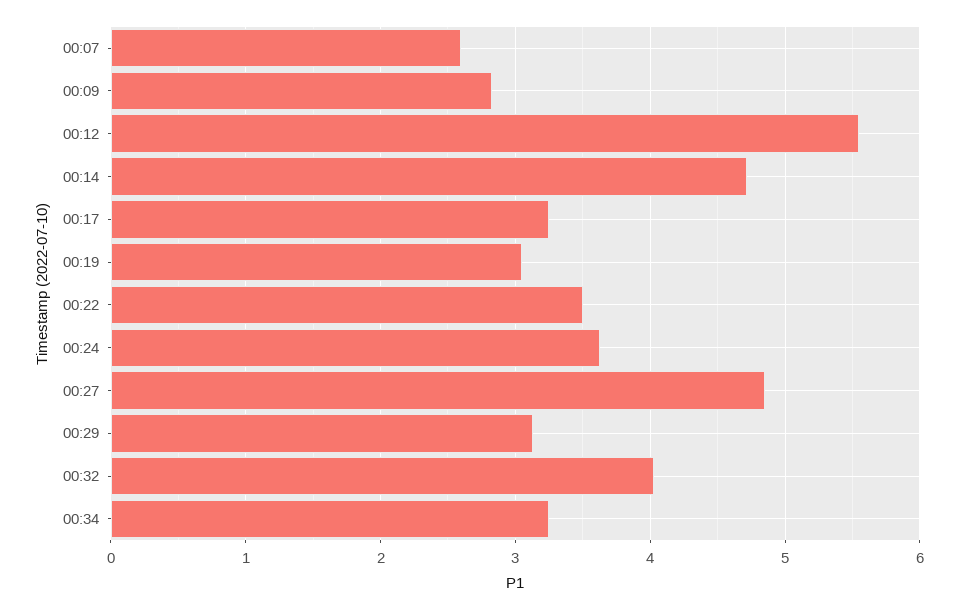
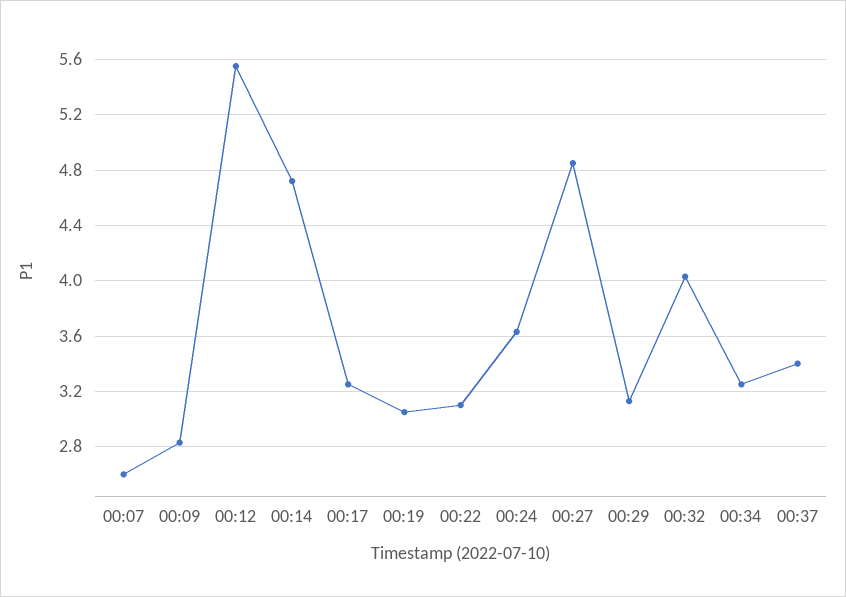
00:22: 3.5 -> 3.1
00:37: none -> 3.4

